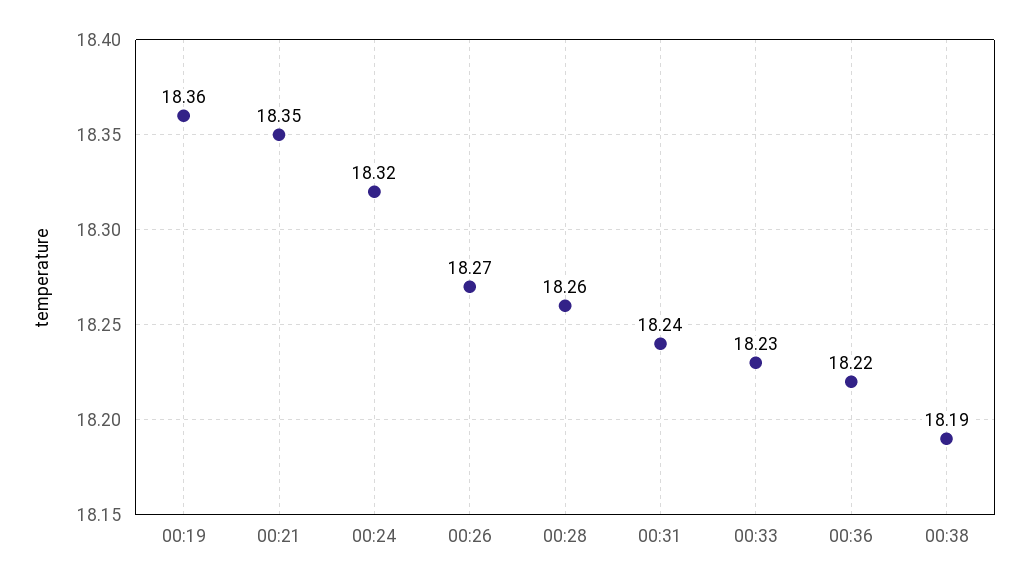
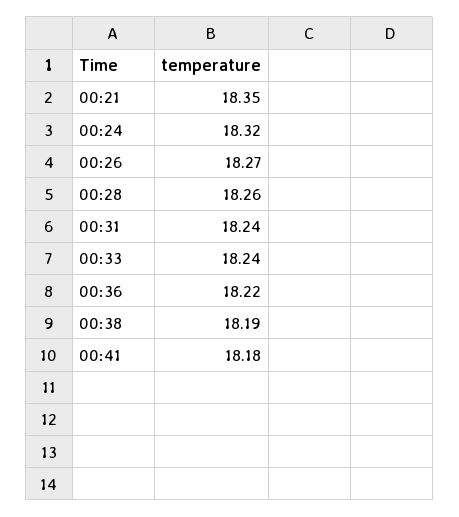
00:19: 18.36 -> none
00:33: 18.23 -> 18.24
00:41: none -> 18.18

